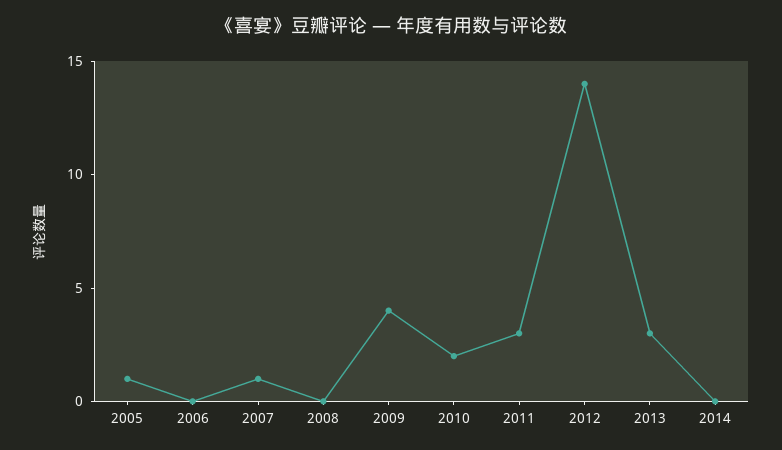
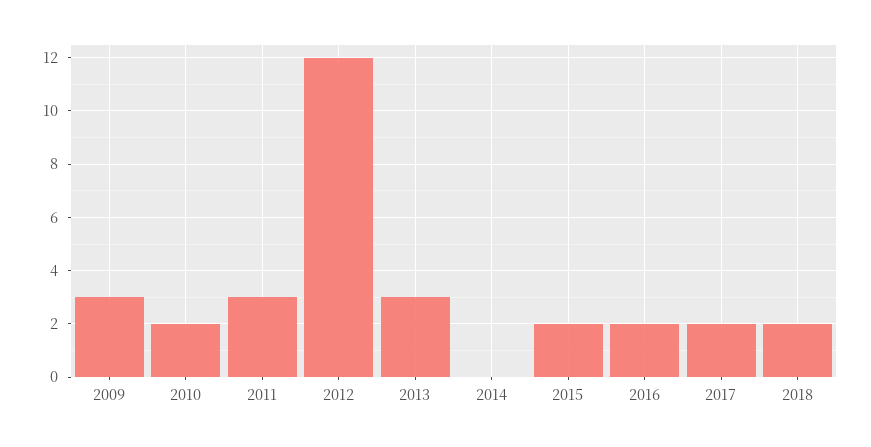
2005: 1 -> none
2006: 0 -> none
2007: 1 -> none
2008: 0 -> none
2009: 4 -> 3
2012: 14 -> 12
2015: none -> 2
2016: none -> 2
2017: none -> 2
2018: none -> 2

